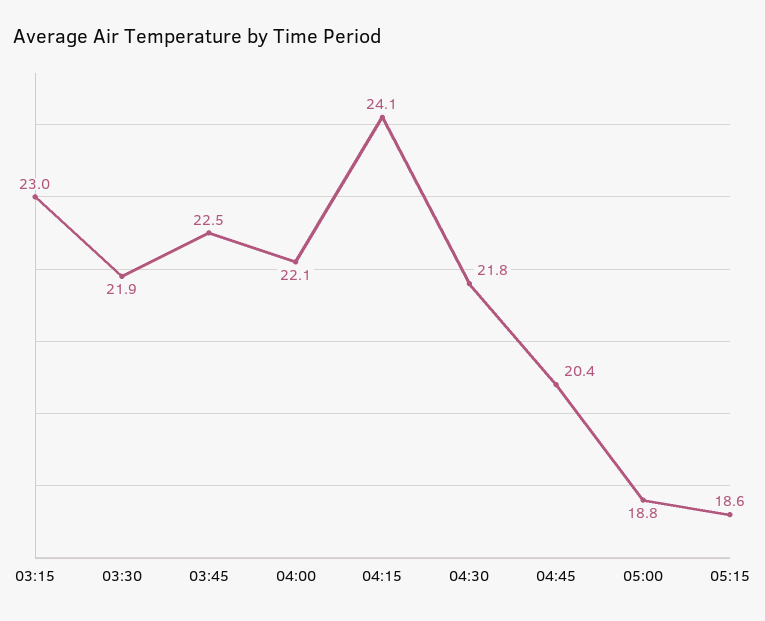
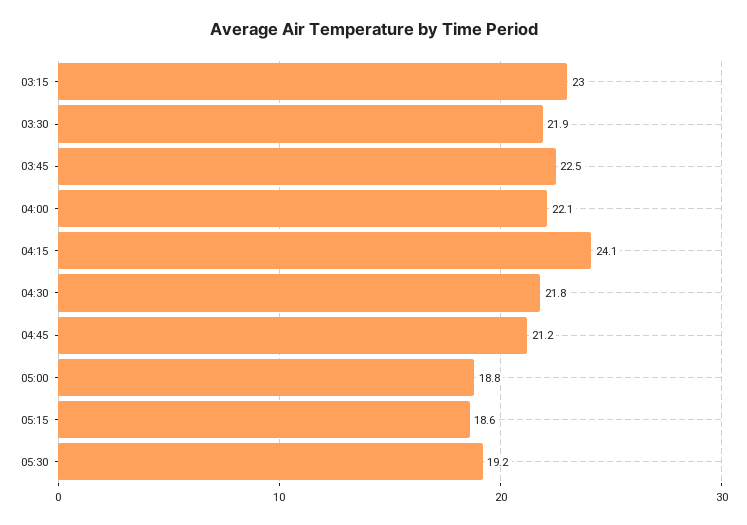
04:45: 20.4 -> 21.2
05:30: none -> 19.2

